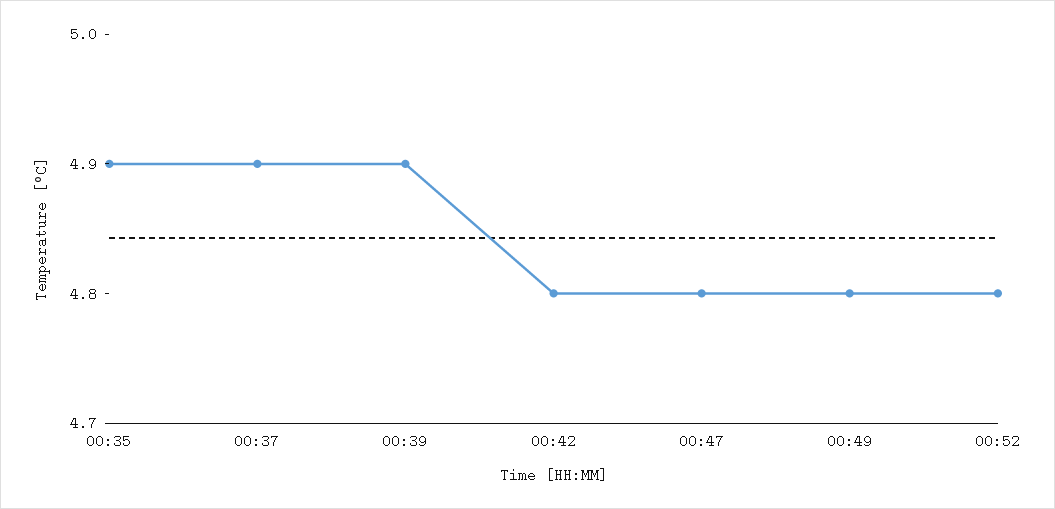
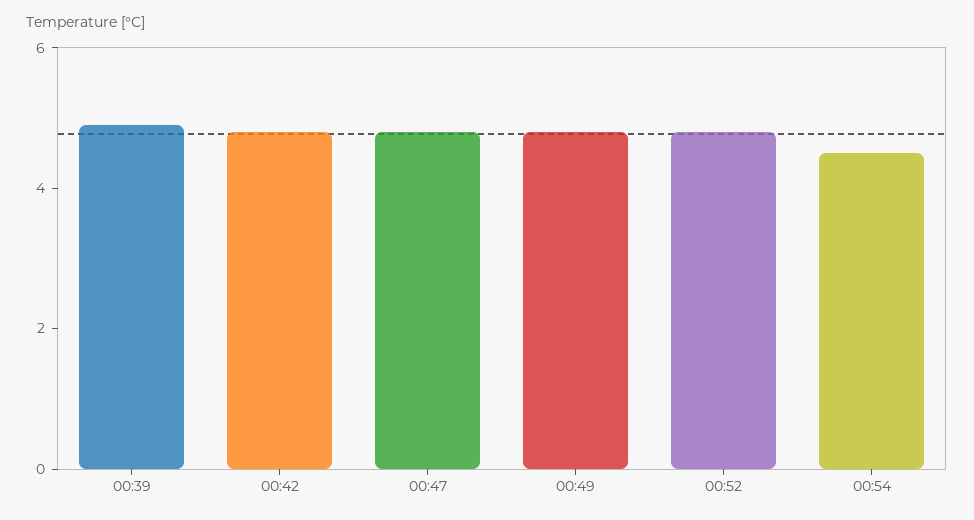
00:35: 4.9 -> none
00:37: 4.9 -> none
00:54: none -> 4.5

